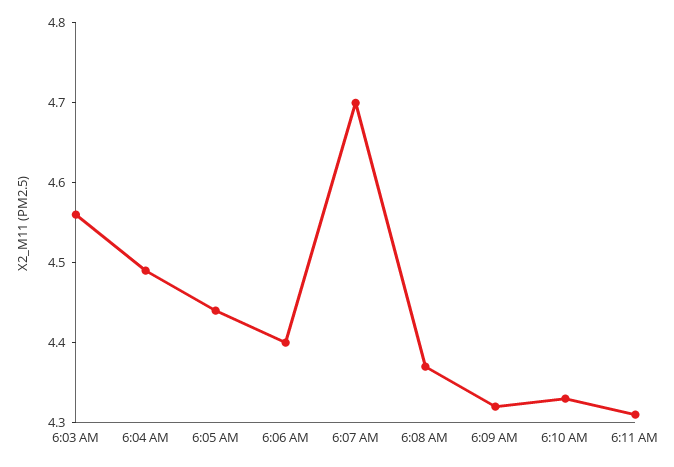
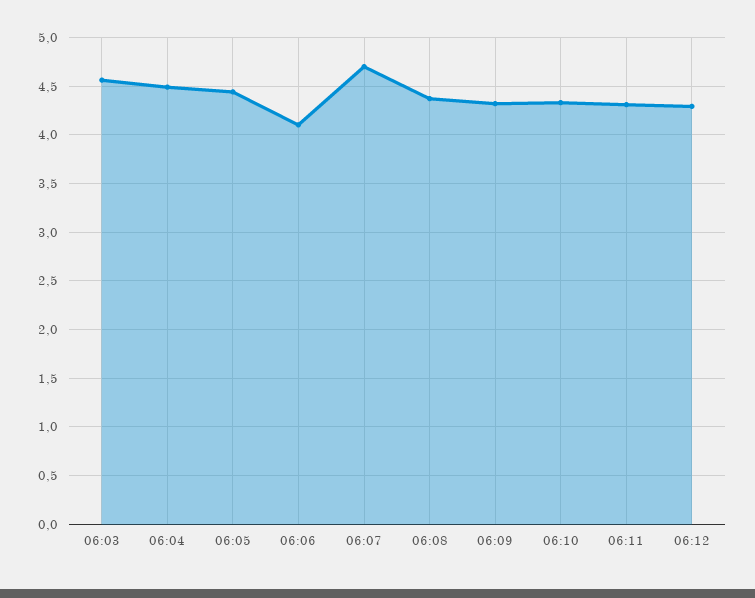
6:06 AM: 4.4 -> 4.1
06:12: none -> 4.3

